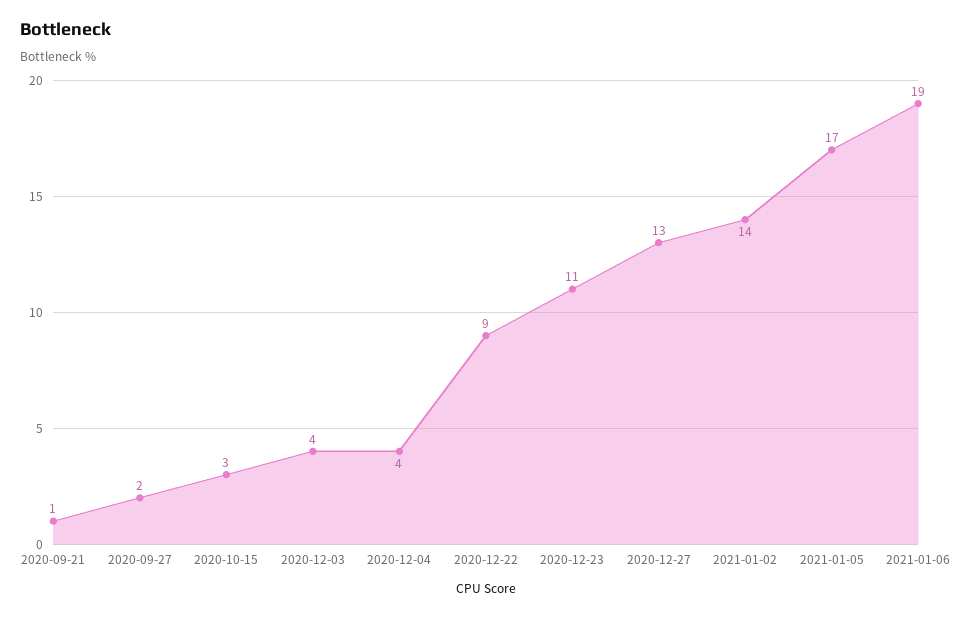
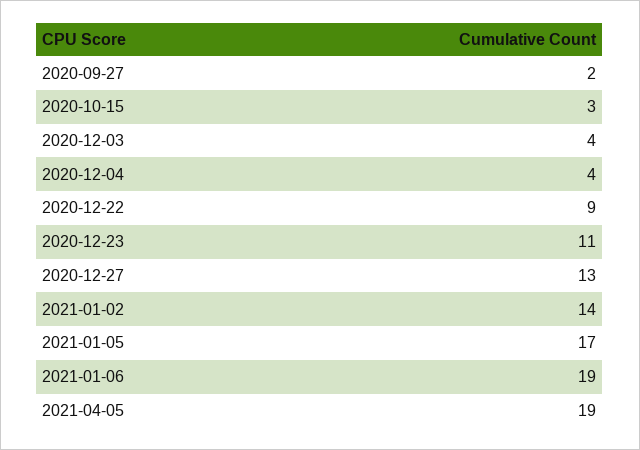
2020-09-21: 1 -> none
2021-04-05: none -> 19

